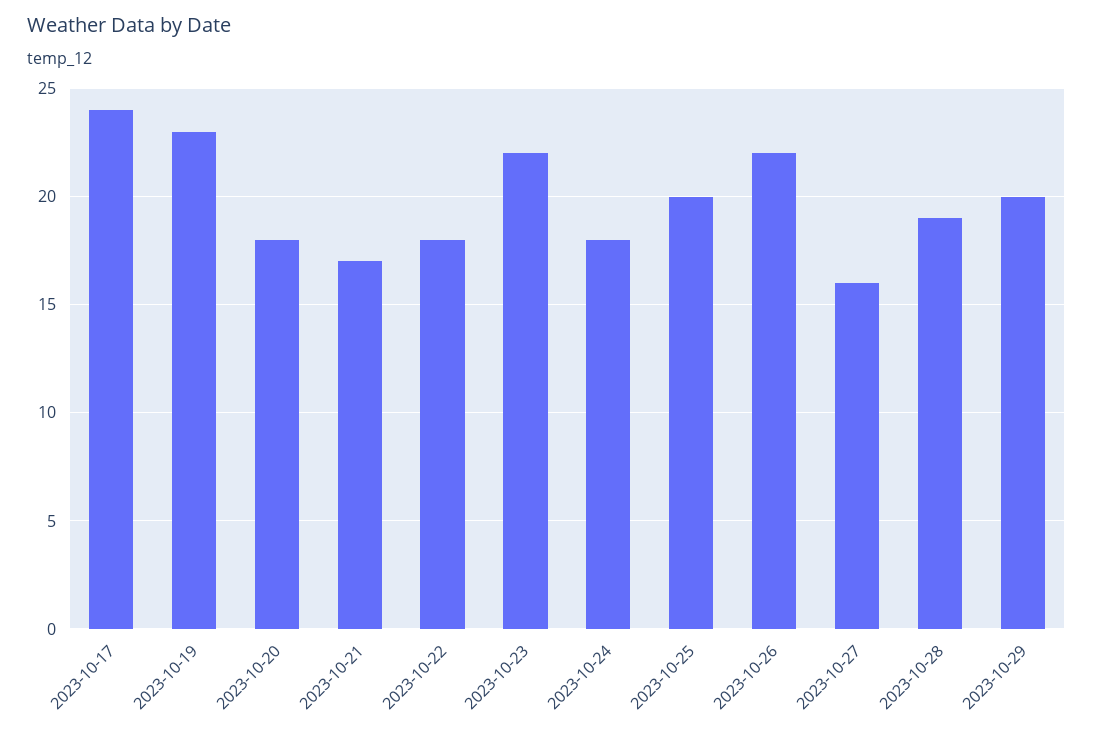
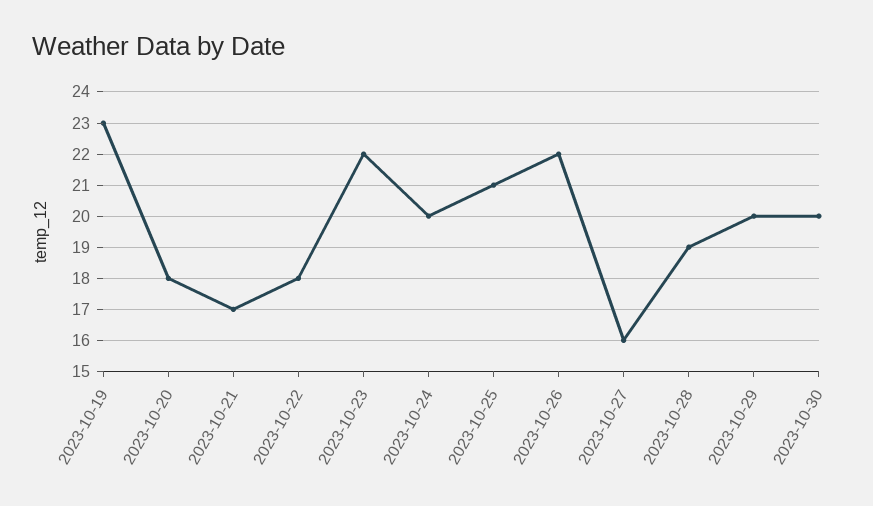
2023-10-17: 24 -> none
2023-10-24: 18 -> 20
2023-10-25: 20 -> 21
2023-10-30: none -> 20

